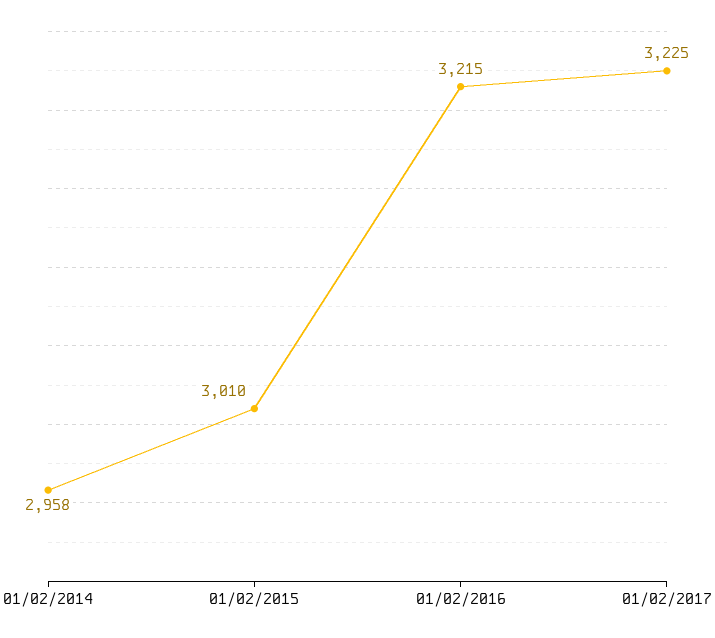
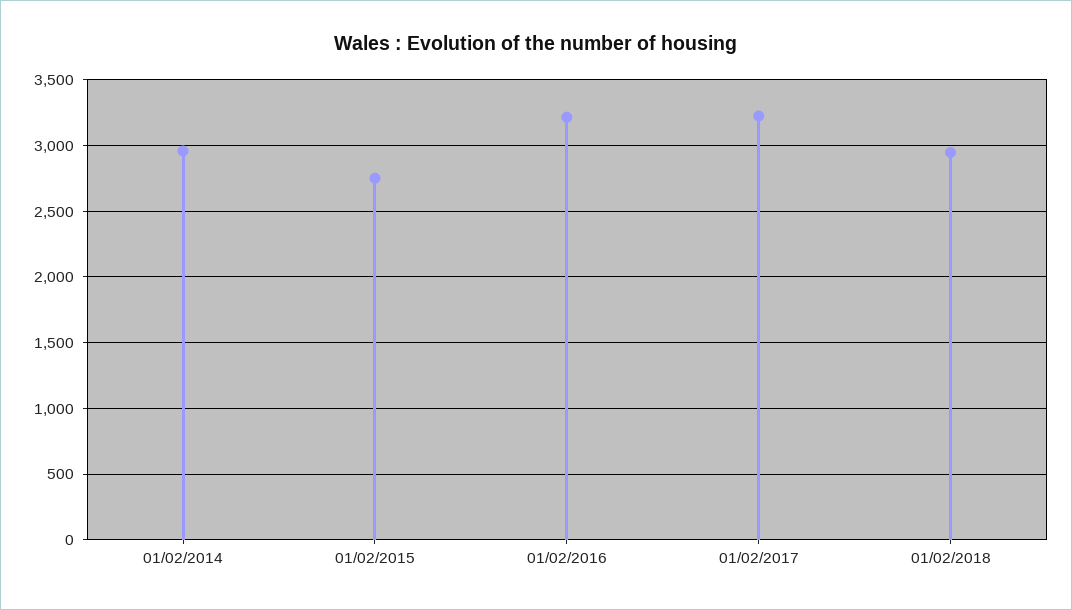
01/02/2015: 3010 -> 2750
01/02/2018: none -> 2950

